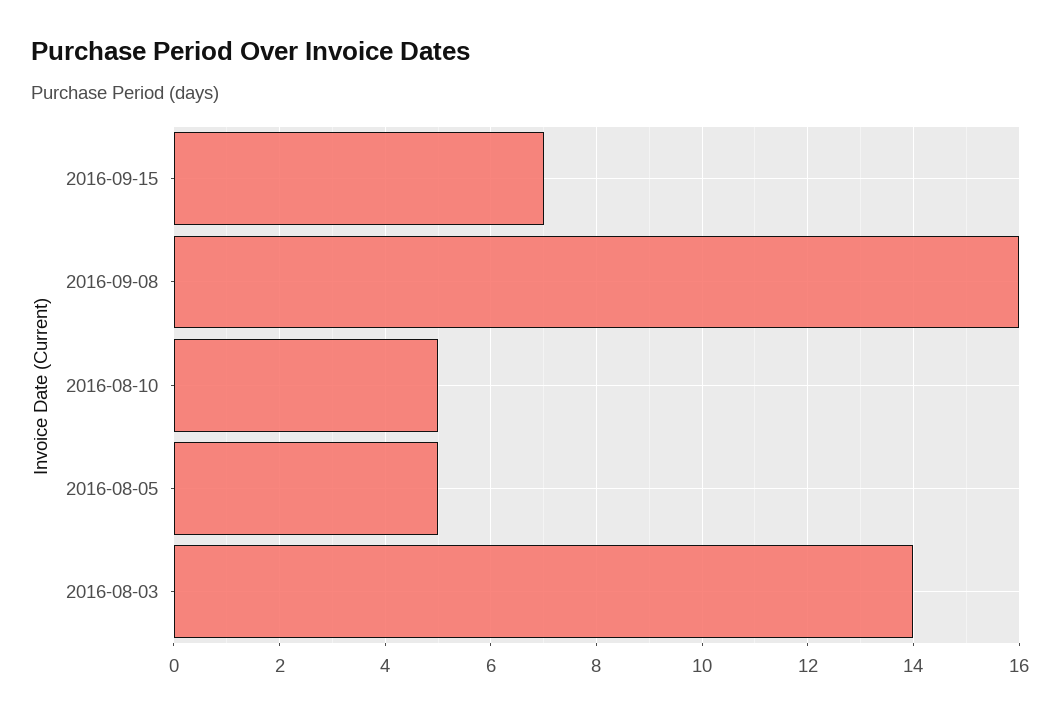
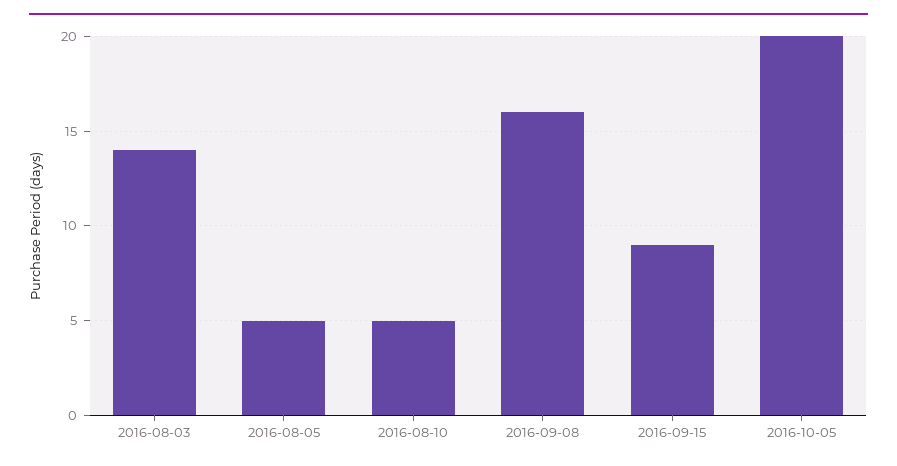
2016-09-15: 7 -> 9
2016-10-05: none -> 20

